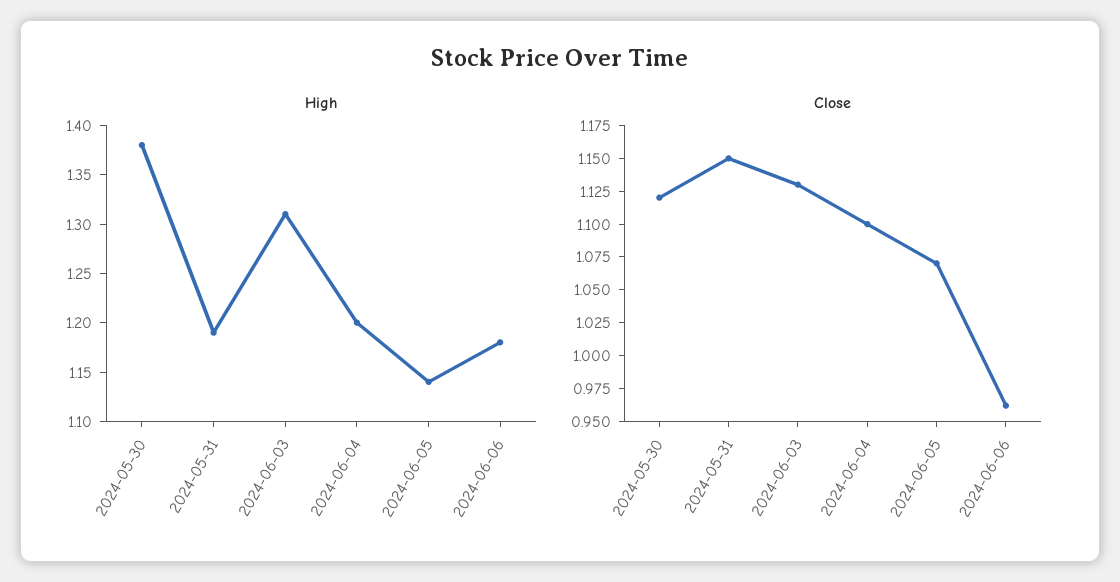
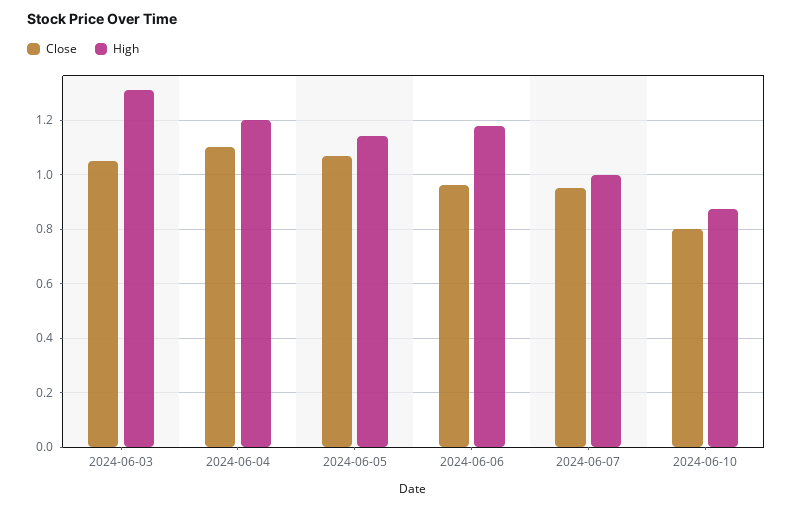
High, 2024-05-30: 1.38 -> none
High, 2024-05-31: 1.19 -> none
Close, 2024-05-30: 1.125 -> none
Close, 2024-05-31: 1.15 -> none
Close, 2024-06-03: 1.125 -> 1.05
Close, 2024-06-07: none -> 0.95
High, 2024-06-07: none -> 1
Close, 2024-06-10: none -> 0.8
High, 2024-06-10: none -> 0.875

